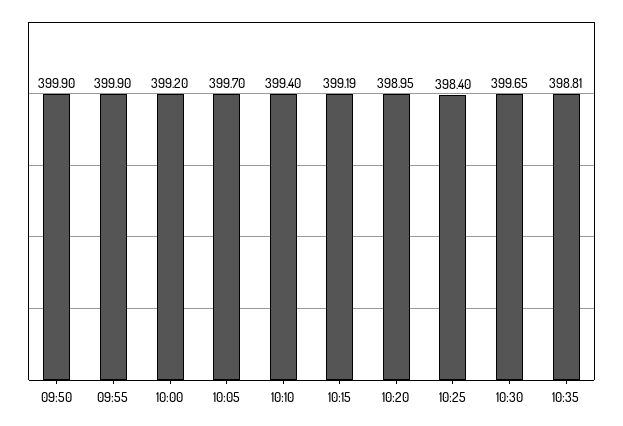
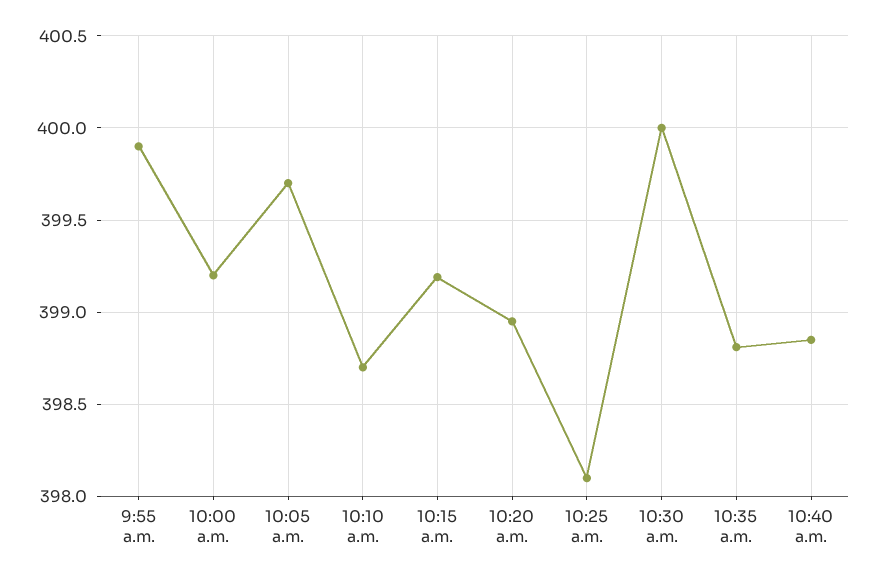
09:50: 399.9 -> none
10:10: 399.4 -> 398.7
10:25: 398.4 -> 398.1
10:30: 399.65 -> 400
10:40 a.m.: none -> 398.85

